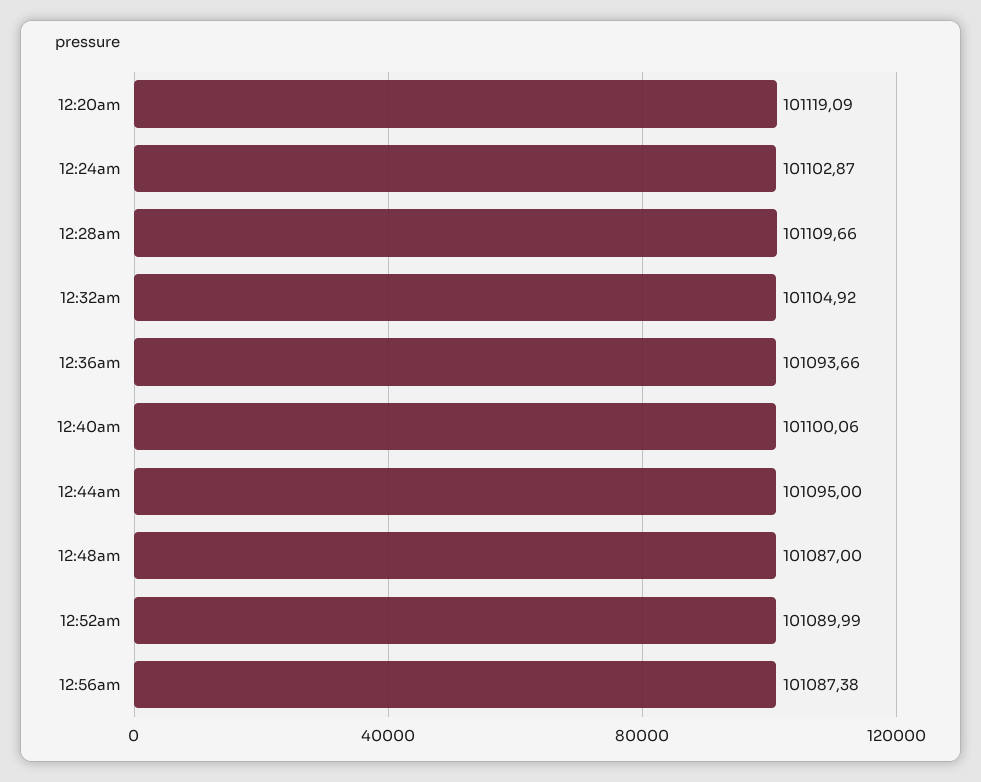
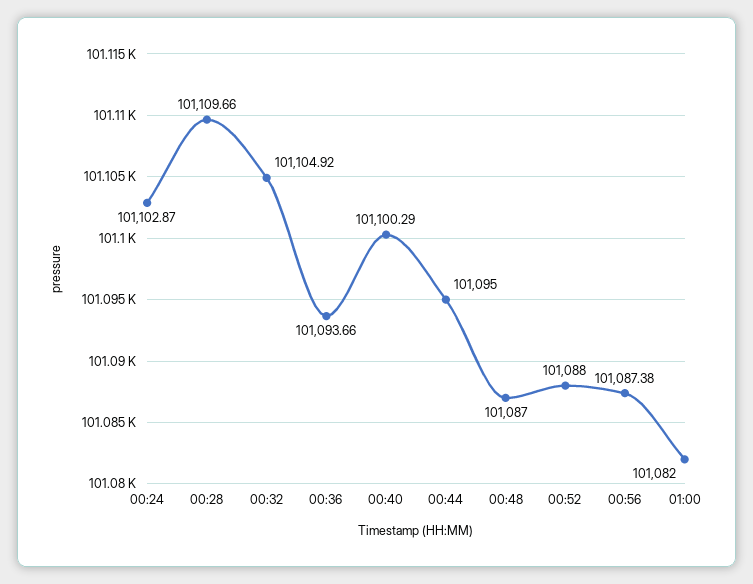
12:20am: 101119.09 -> none
12:40am: 101100.06 -> 101100.29
12:52am: 101089.99 -> 101088
01:00: none -> 101082

